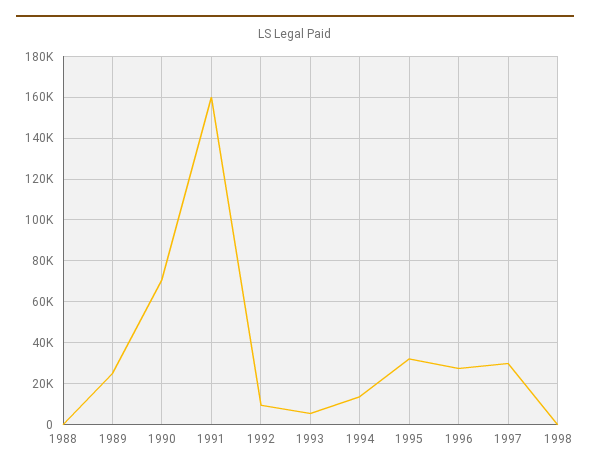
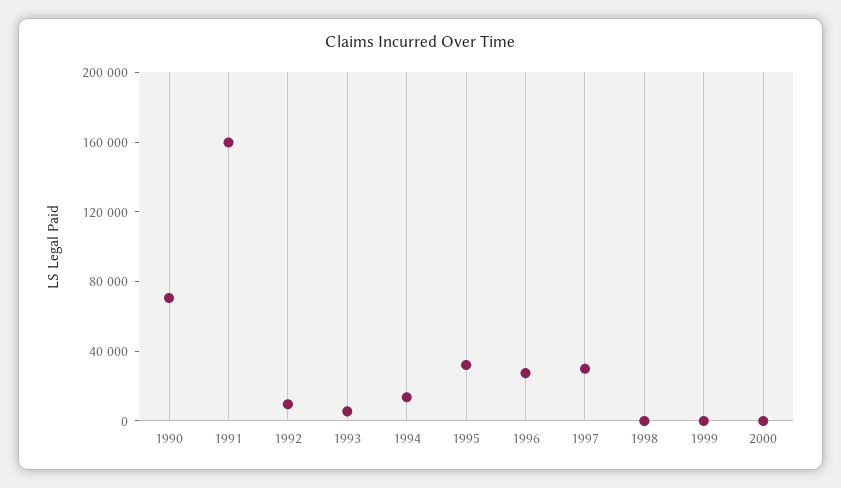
1988: 0 -> none
1989: 25000 -> none
1999: none -> 0
2000: none -> 0

